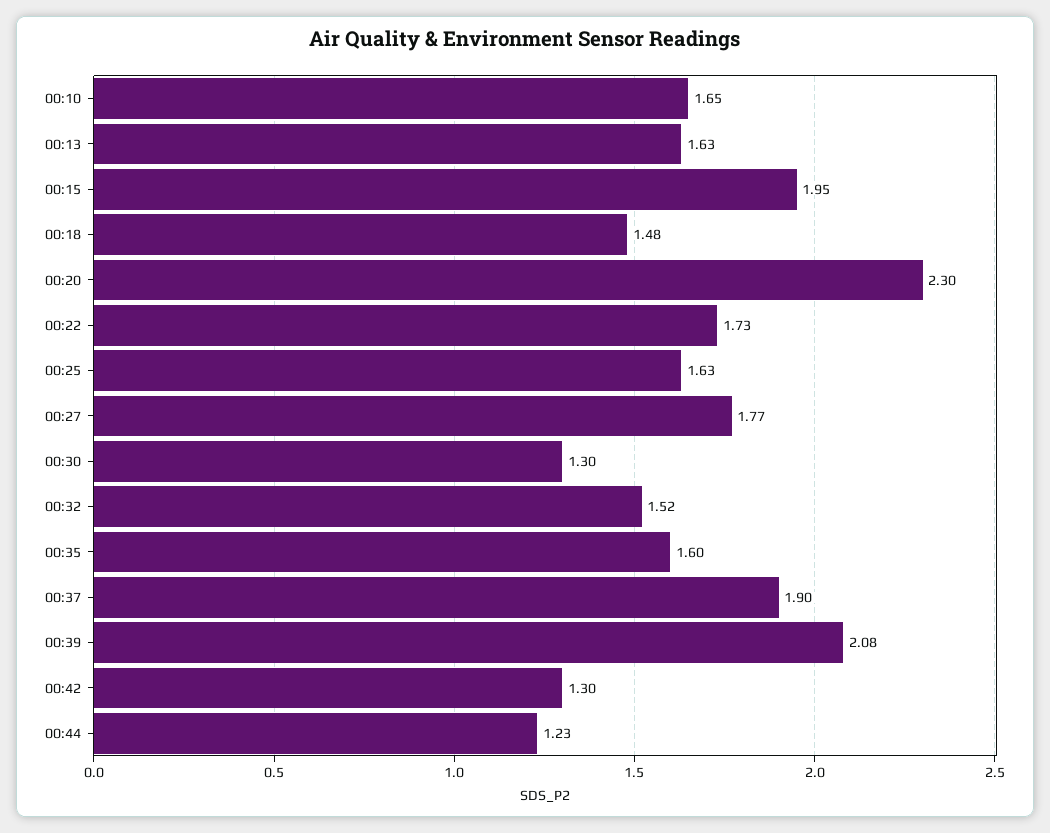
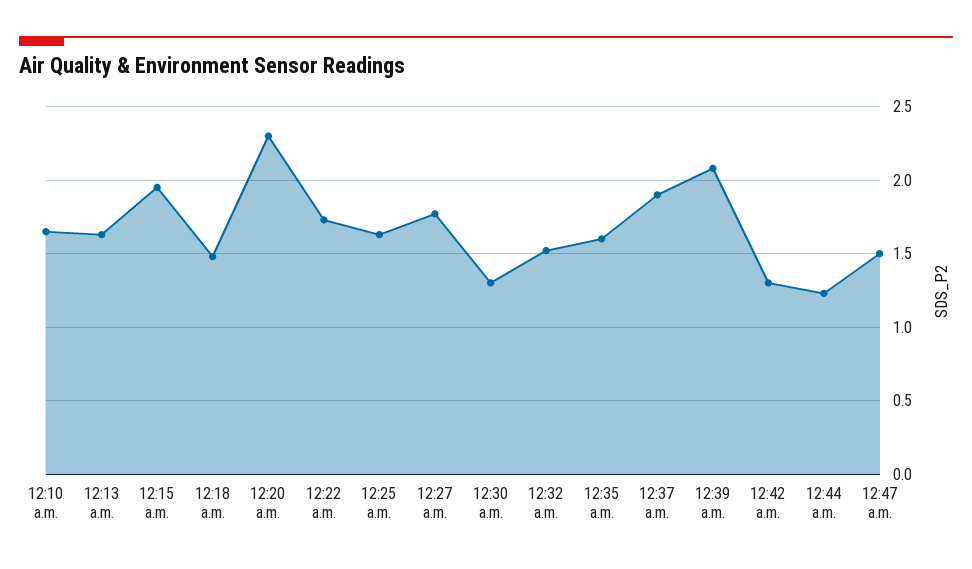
12:47 a.m.: none -> 1.5

